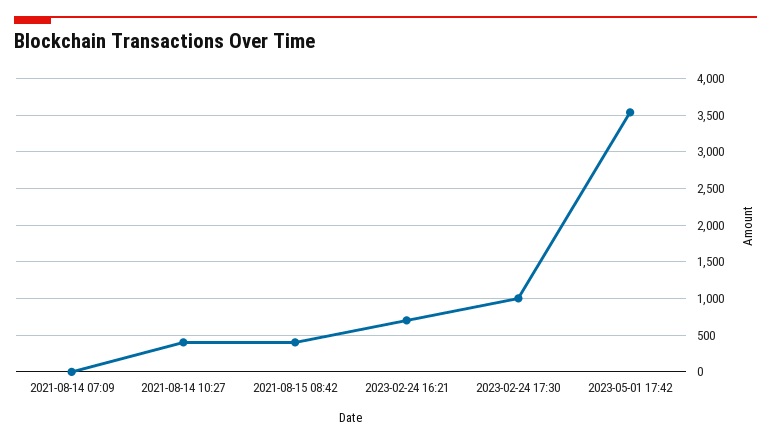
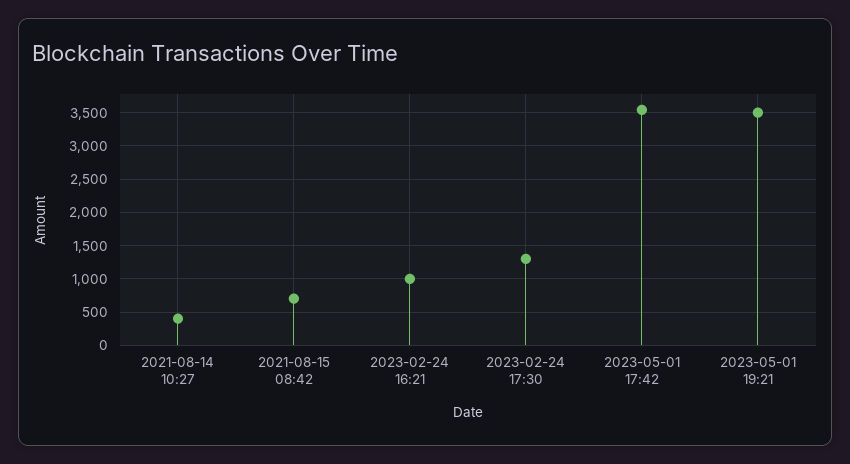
2021-08-14 07:09: 0 -> none
2021-08-15 08:42: 400 -> 700
2023-02-24 16:21: 700 -> 1000
2023-02-24 17:30: 1000 -> 1300
2023-05-01 19:21: none -> 3500

